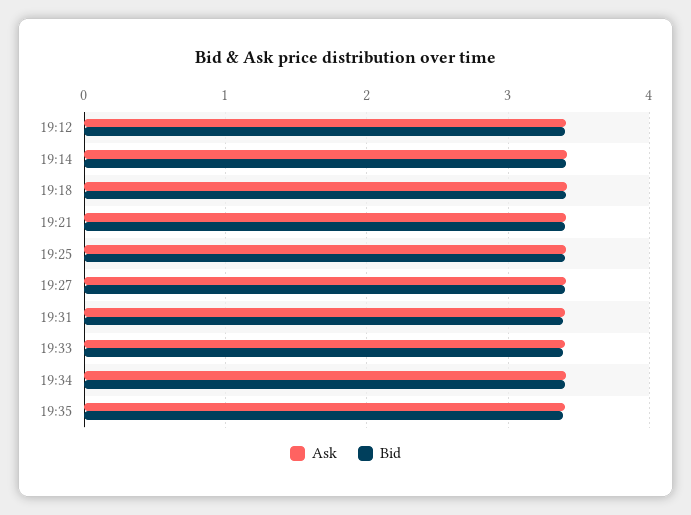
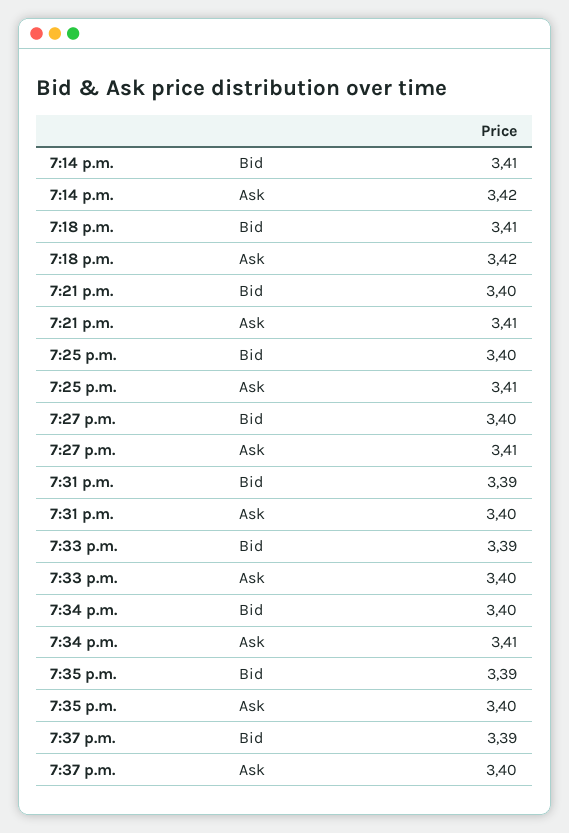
Ask, 19:12: 3.4 -> none
Bid, 19:12: 3.4 -> none
Bid, 7:37 p.m.: none -> 3.39
Ask, 7:37 p.m.: none -> 3.4

